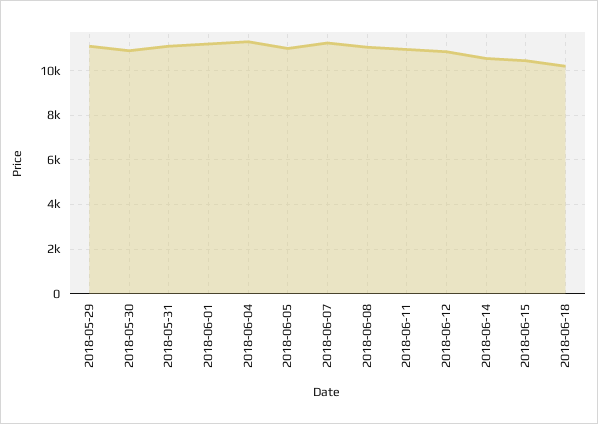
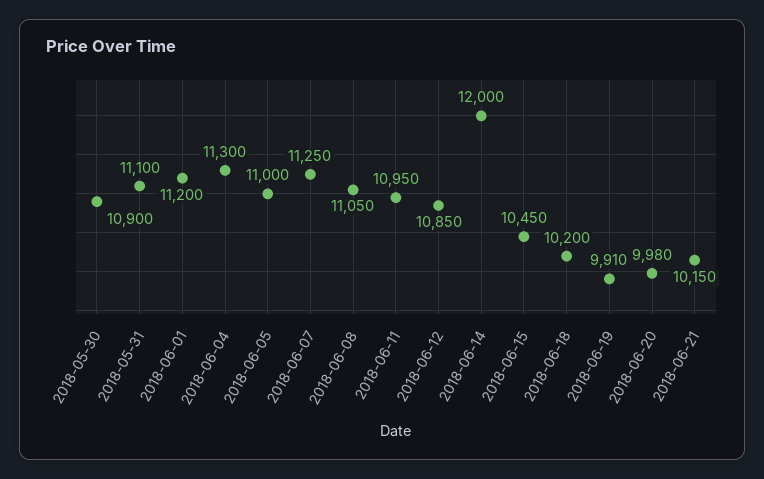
2018-05-29: 11000 -> none
2018-06-14: 10500 -> 12000
2018-06-19: none -> 9910
2018-06-20: none -> 9980
2018-06-21: none -> 10150

